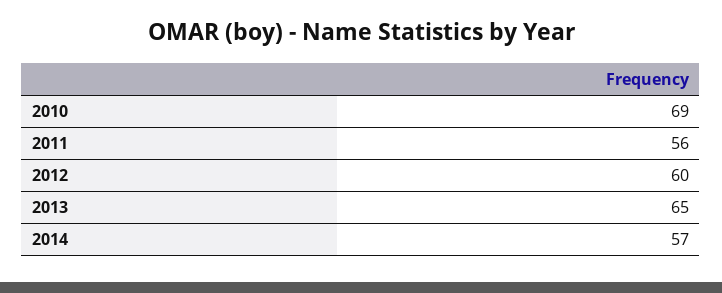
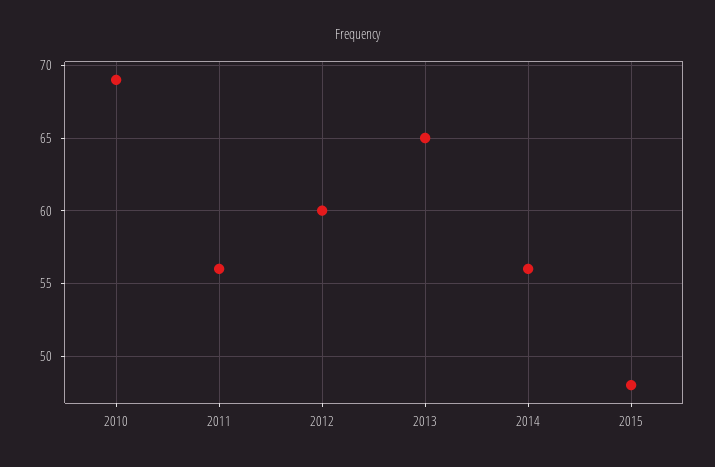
2014: 57 -> 56
2015: none -> 48

